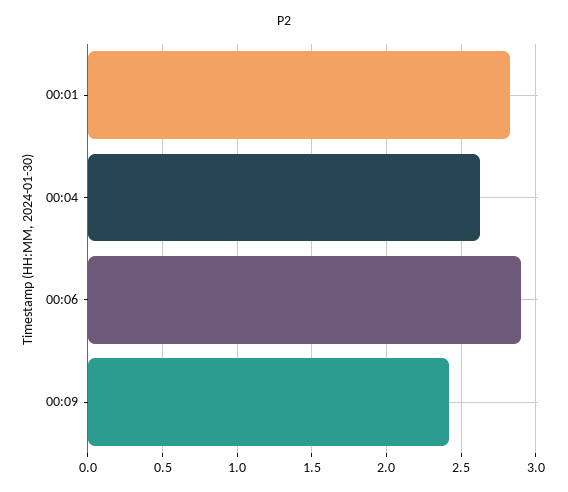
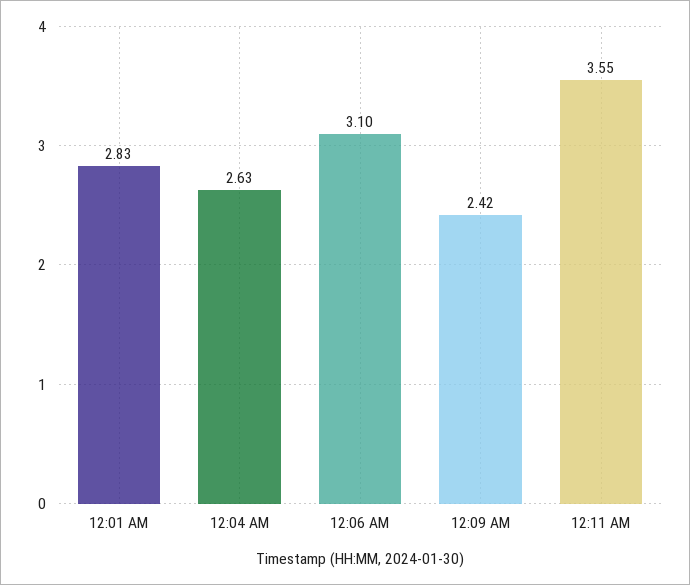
00:06: 2.9 -> 3.1
12:11 AM: none -> 3.55

